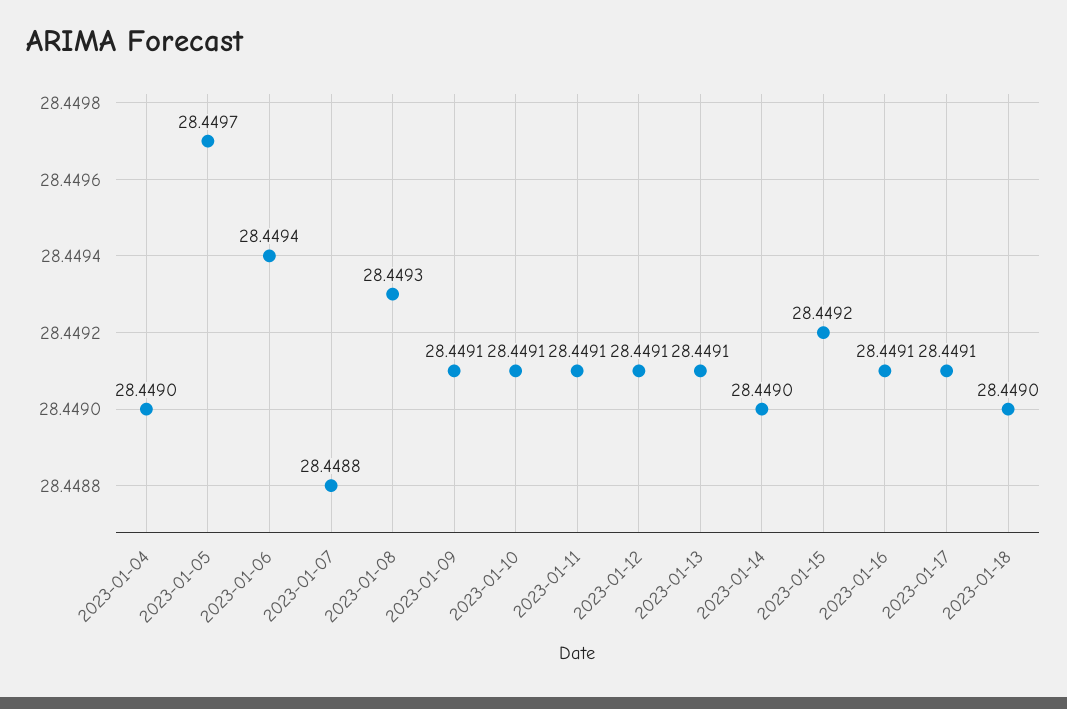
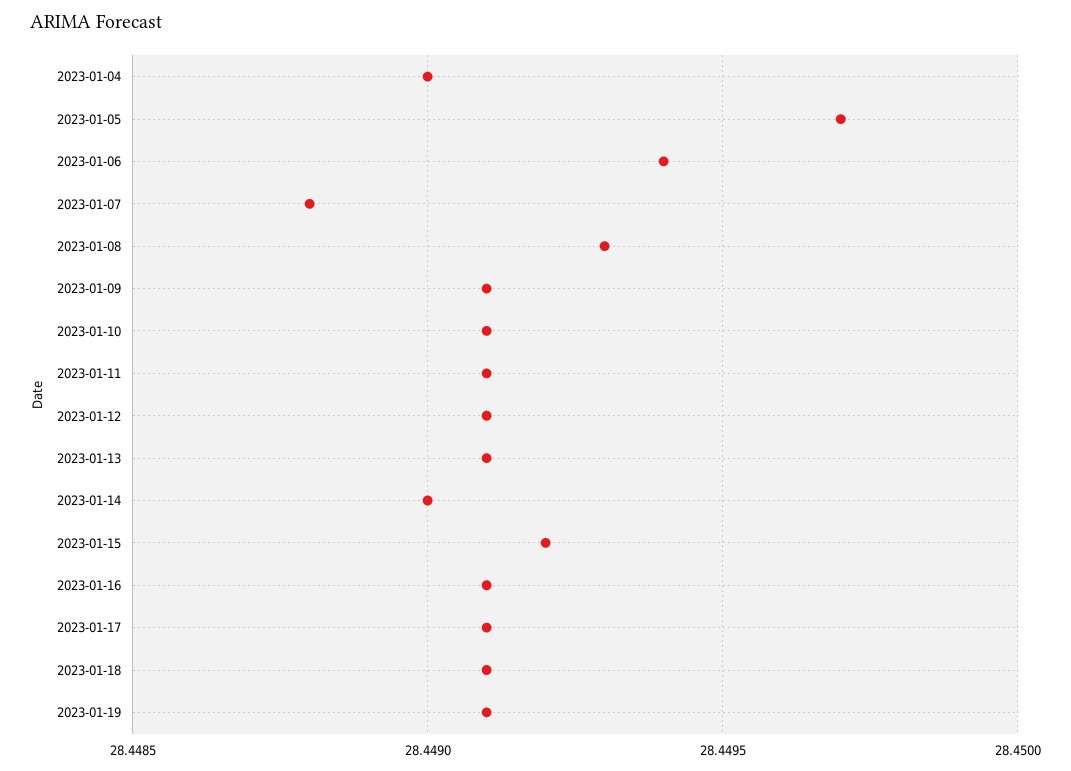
2023-01-18: 28.449 -> 28.4491
2023-01-19: none -> 28.4491

